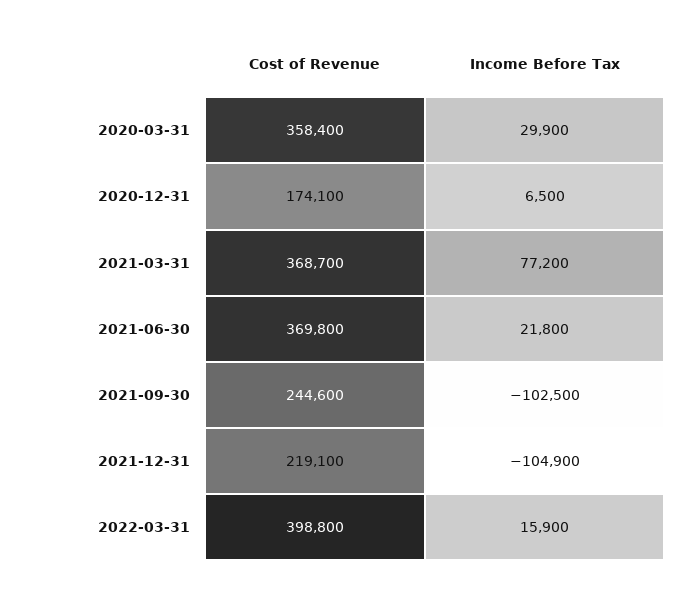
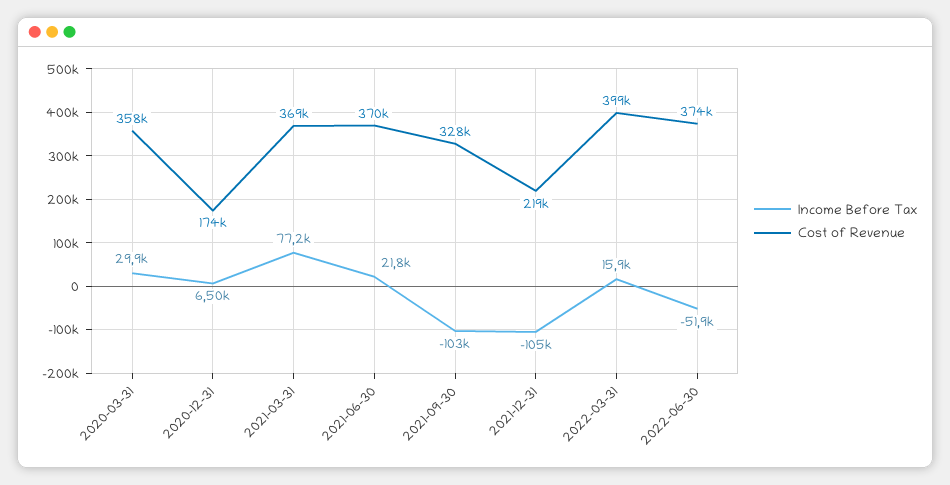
Cost of Revenue, 2021-09-30: 244600 -> 328000
Income Before Tax, 2022-06-30: none -> -51900
Cost of Revenue, 2022-06-30: none -> 374000

